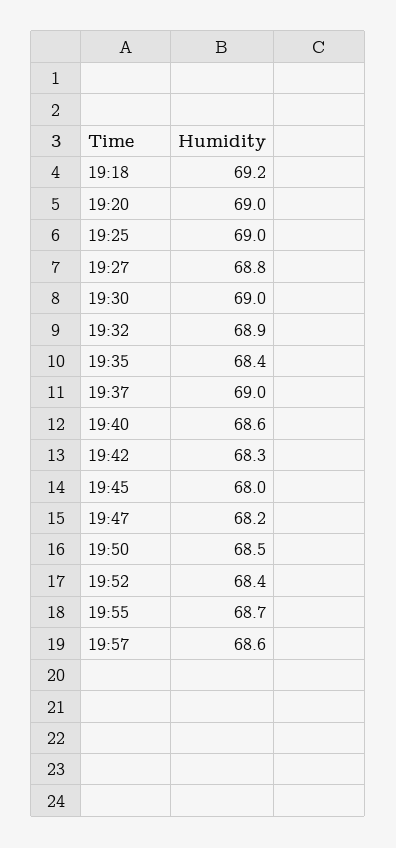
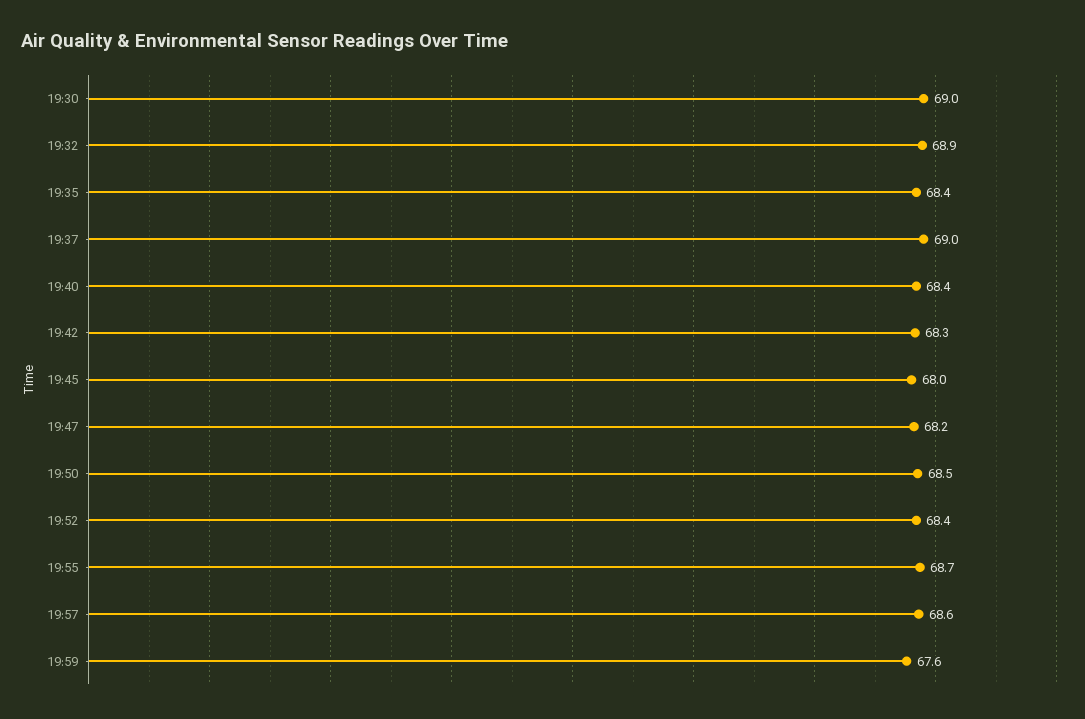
19:18: 69.2 -> none
19:20: 69 -> none
19:25: 69 -> none
19:27: 68.8 -> none
19:40: 68.6 -> 68.4
19:59: none -> 67.6

